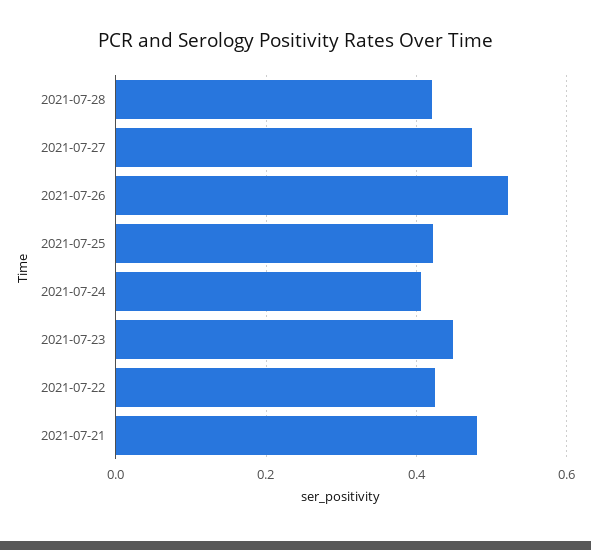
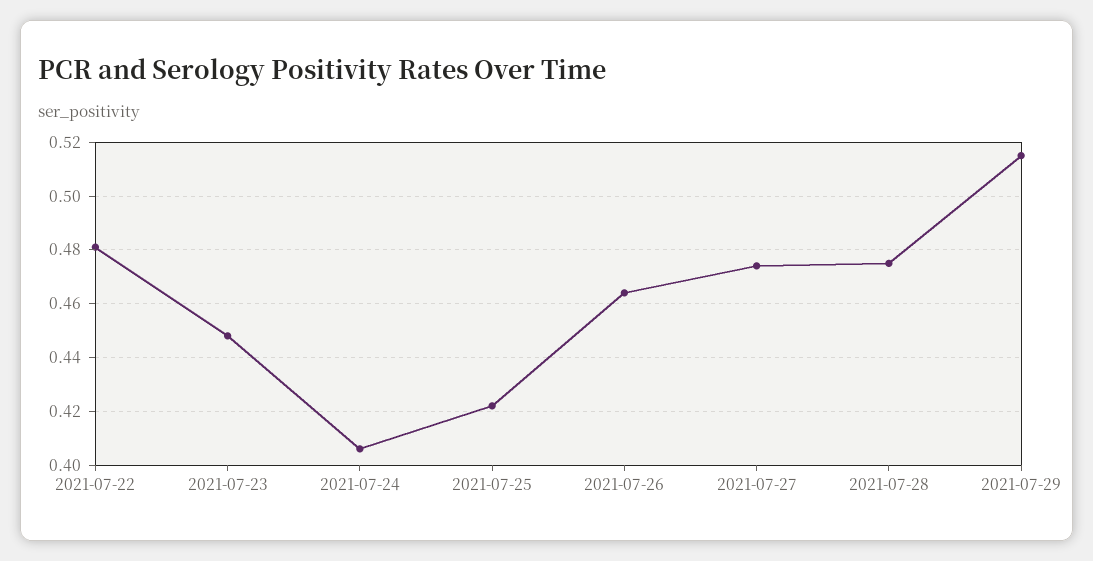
2021-07-28: 0.42 -> 0.475
2021-07-26: 0.52 -> 0.465
2021-07-22: 0.42 -> 0.48
2021-07-21: 0.48 -> none
2021-07-29: none -> 0.515

